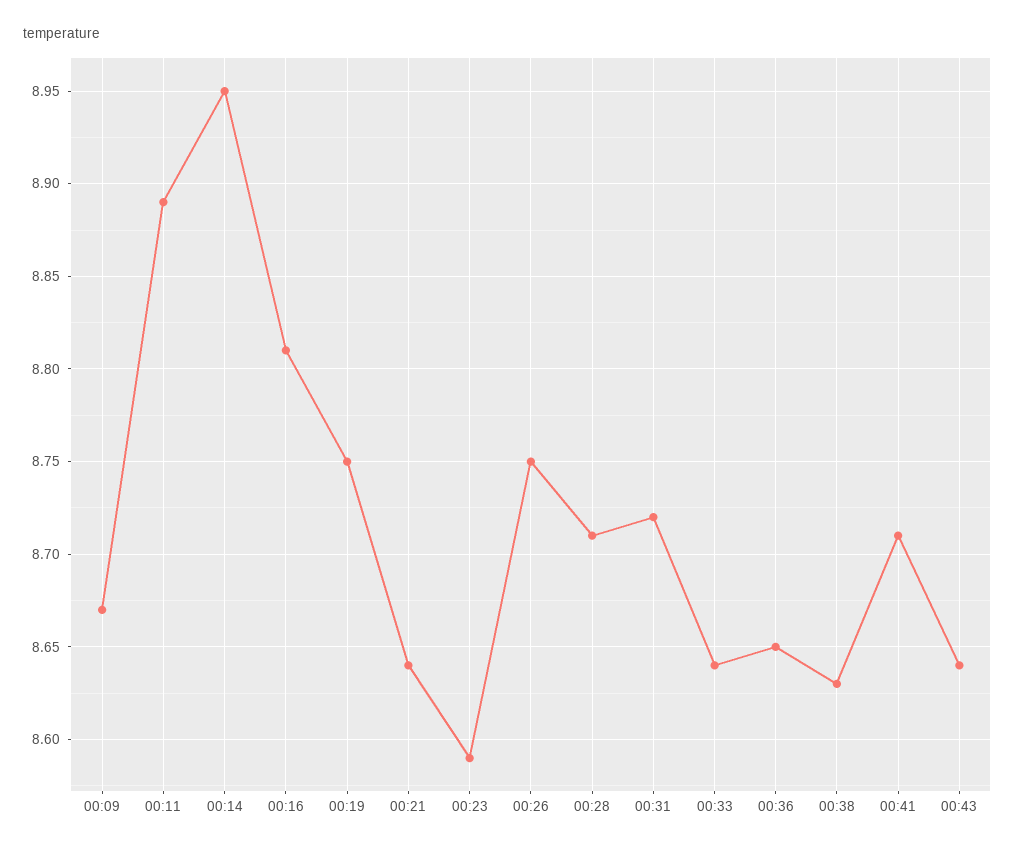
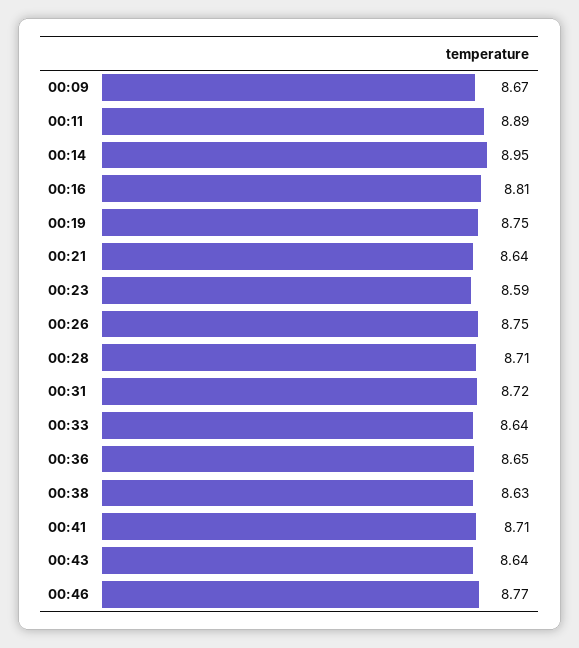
00:46: none -> 8.77

